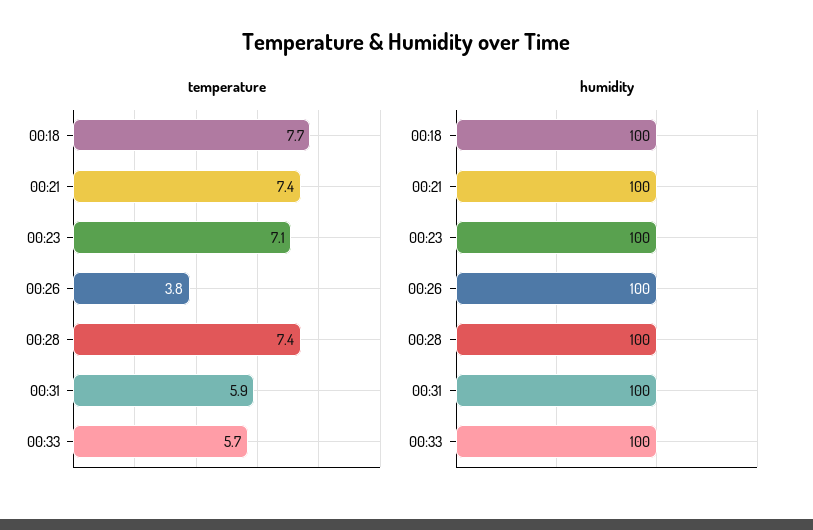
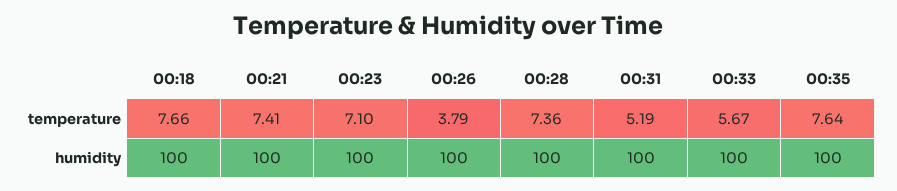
temperature, 00:31: 5.9 -> 5.19
temperature, 00:35: none -> 7.64
humidity, 00:35: none -> 100

